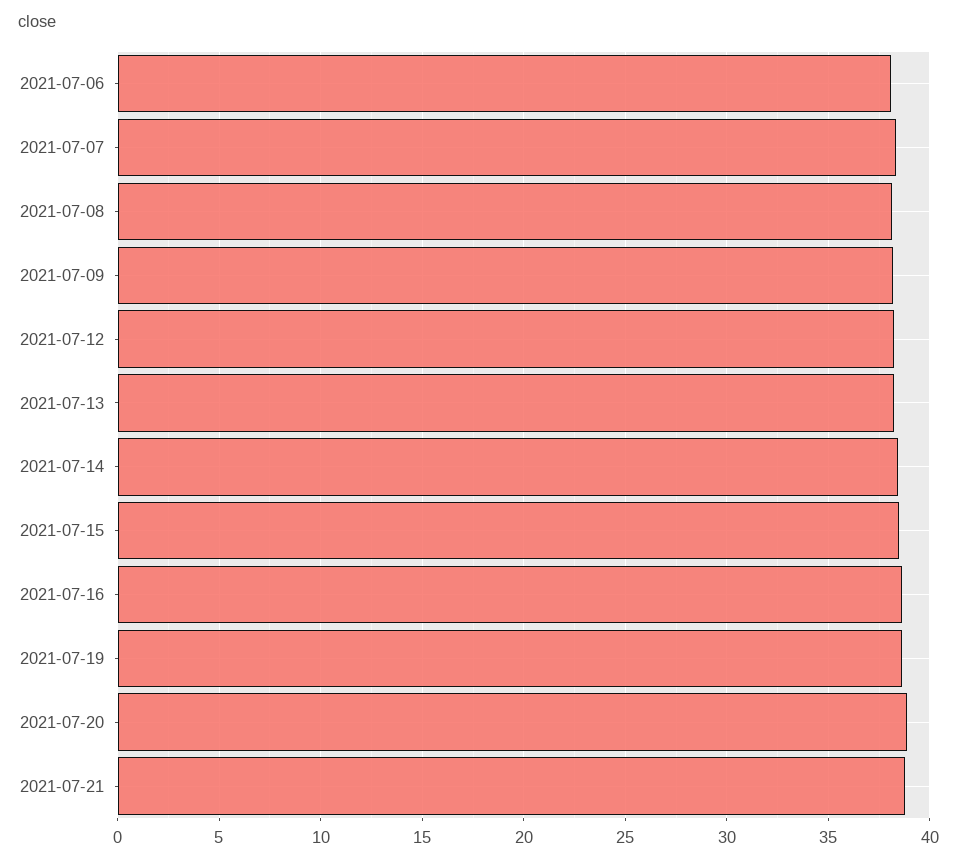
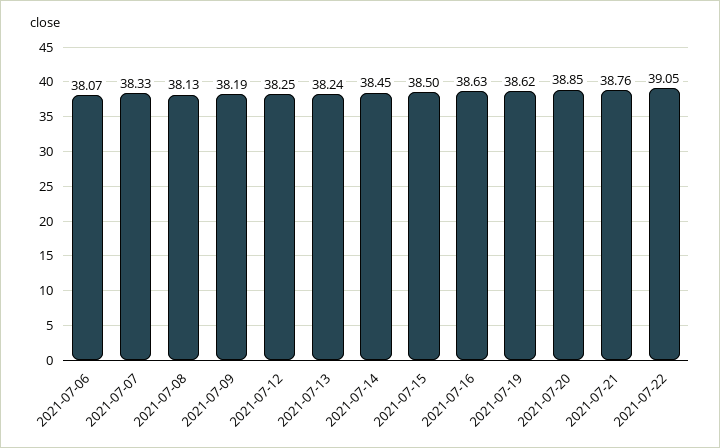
2021-07-22: none -> 39.05

